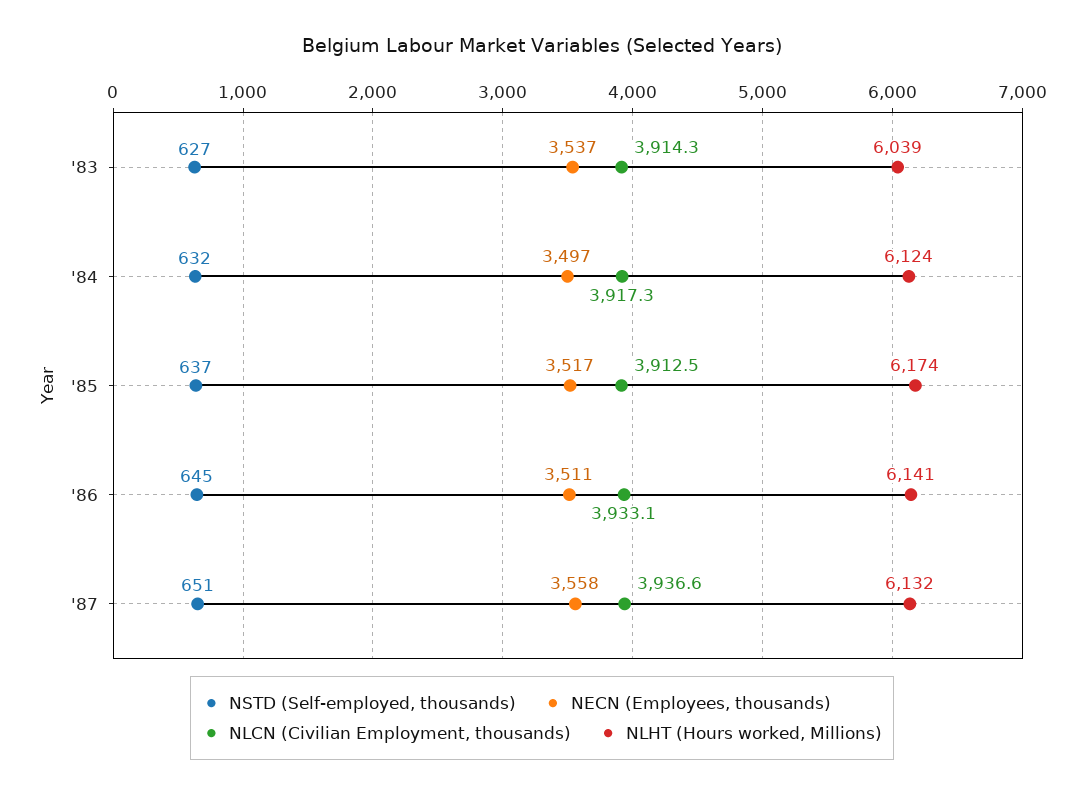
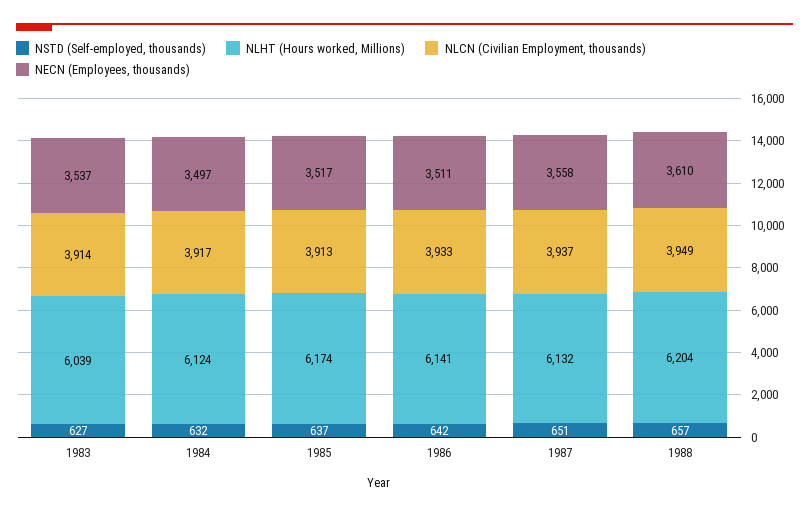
NSTD (Self-employed, thousands), '86: 645 -> 642
NSTD (Self-employed, thousands), 1988: none -> 657
NLHT (Hours worked, Millions), 1988: none -> 6204
NLCN (Civilian Employment, thousands), 1988: none -> 3949
NECN (Employees, thousands), 1988: none -> 3610

